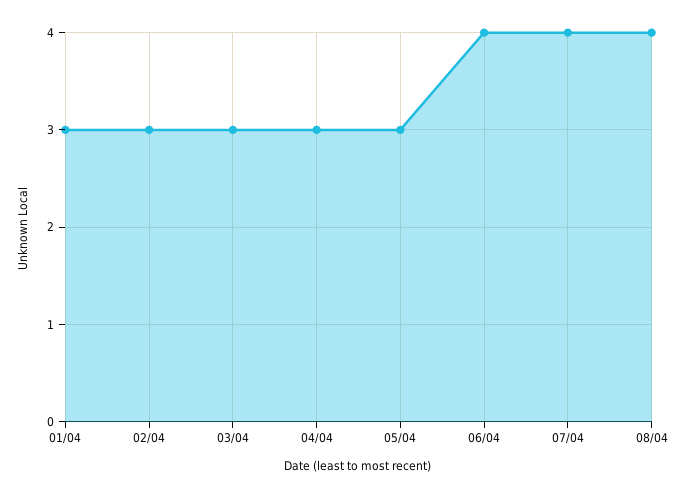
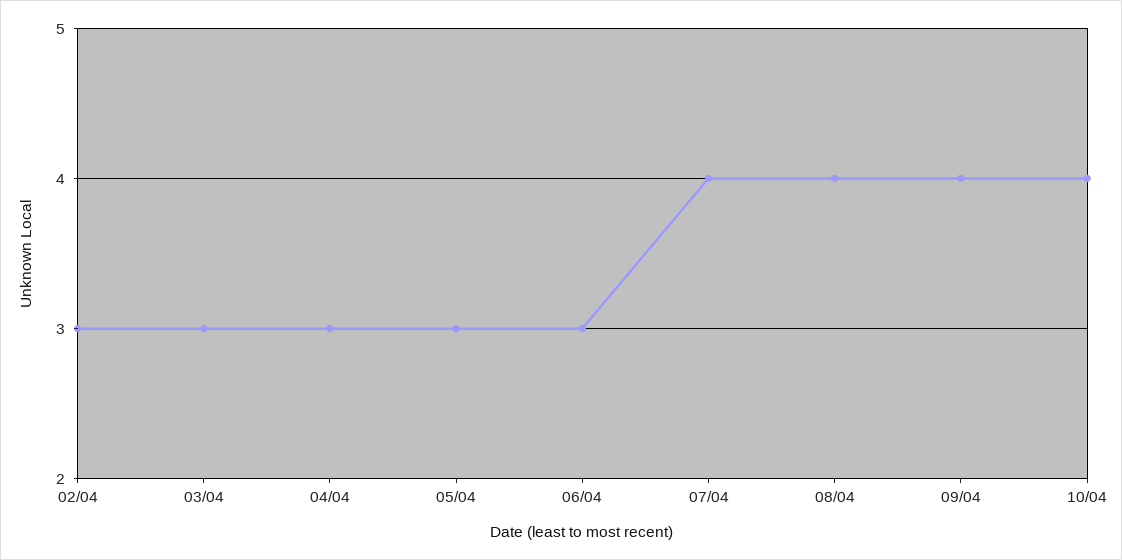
01/04: 3 -> none
06/04: 4 -> 3
09/04: none -> 4
10/04: none -> 4

